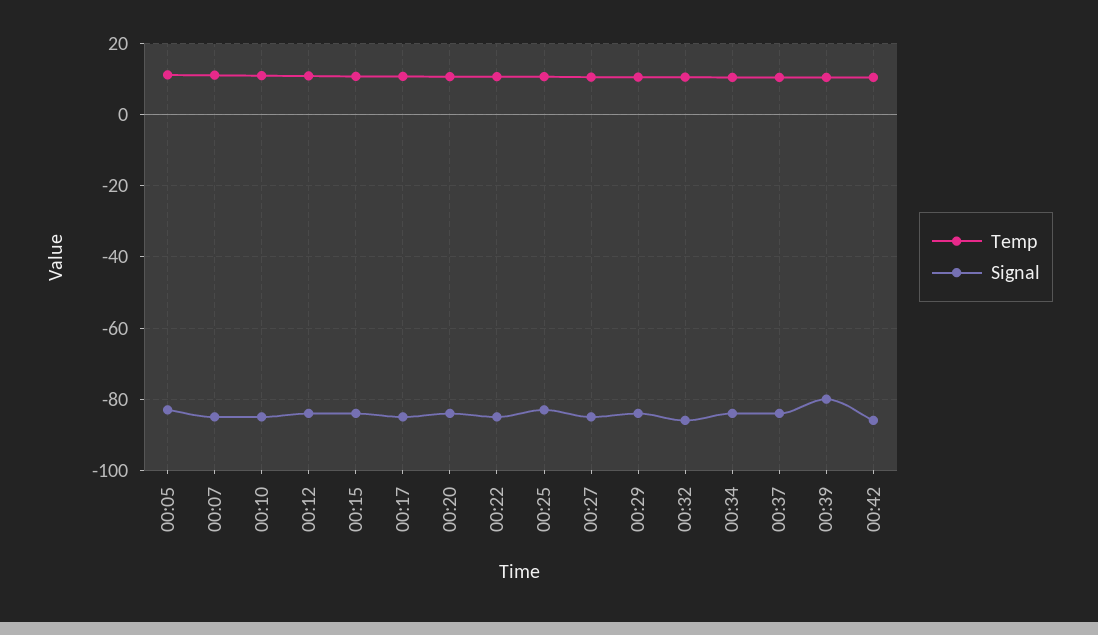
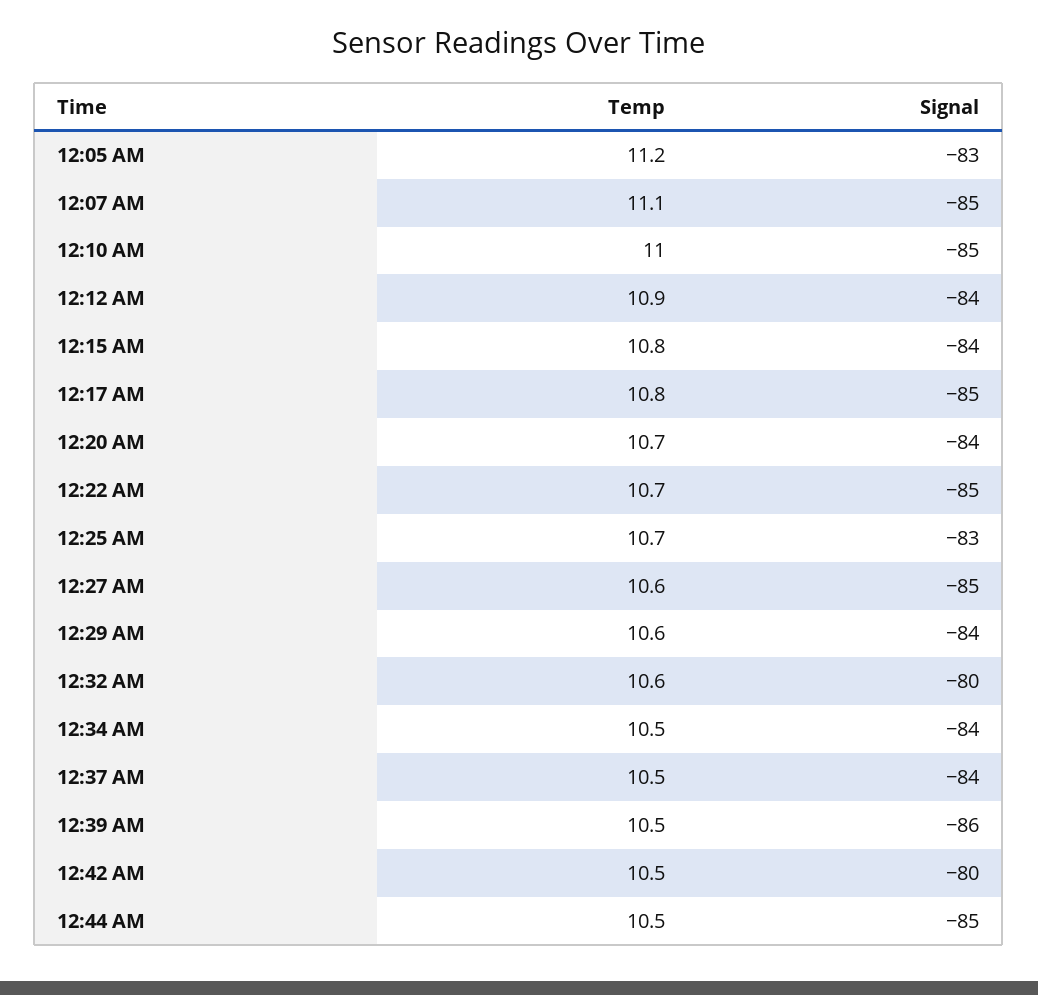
Signal, 00:32: -86 -> -80
Signal, 00:39: -80 -> -86
Signal, 00:42: -86 -> -80
Temp, 12:44 AM: none -> 10.5
Signal, 12:44 AM: none -> -85

